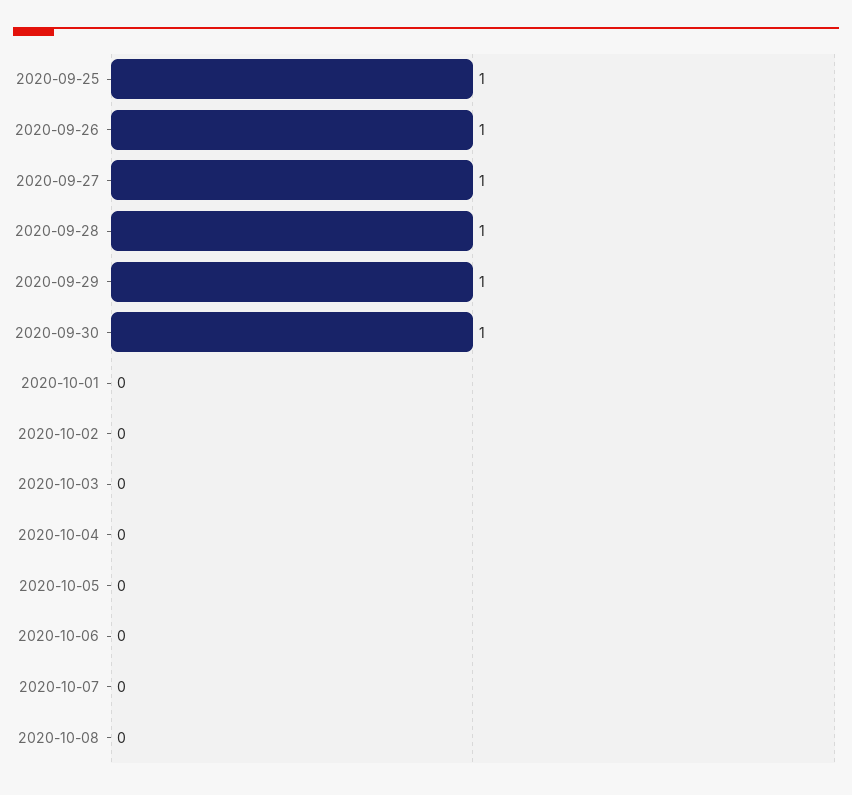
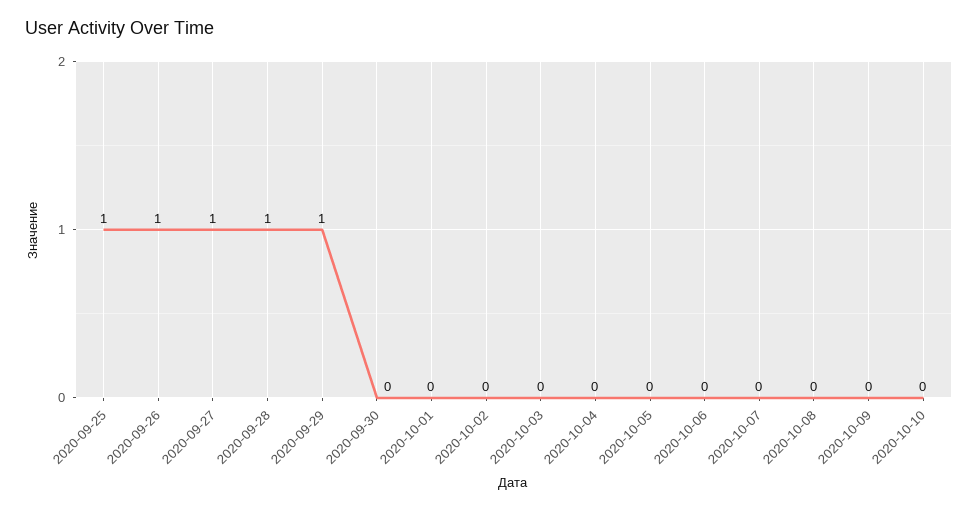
2020-09-30: 1 -> 0
2020-10-09: none -> 0
2020-10-10: none -> 0

